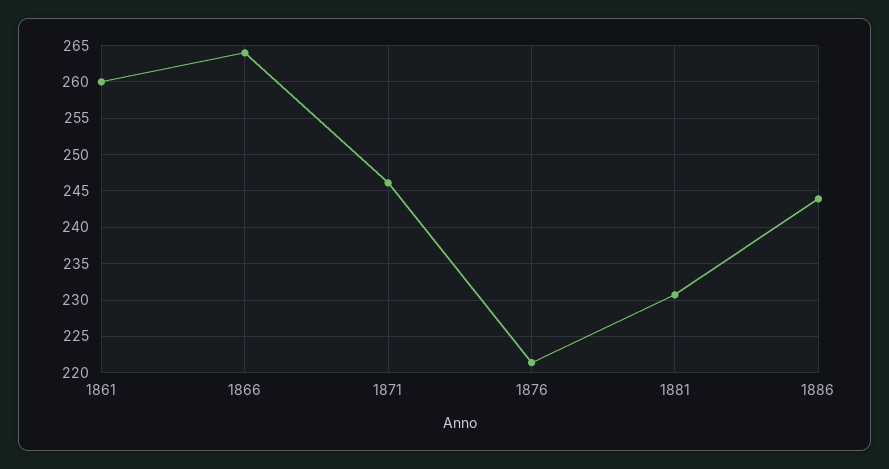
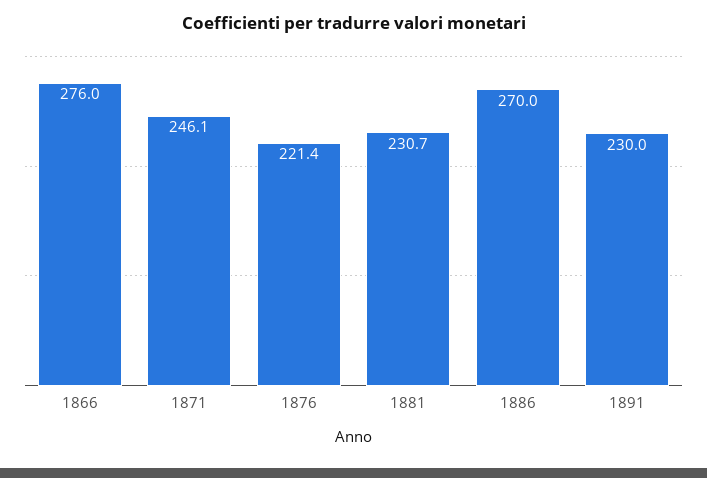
1861: 260 -> none
1866: 264 -> 276
1886: 244 -> 270
1891: none -> 230

